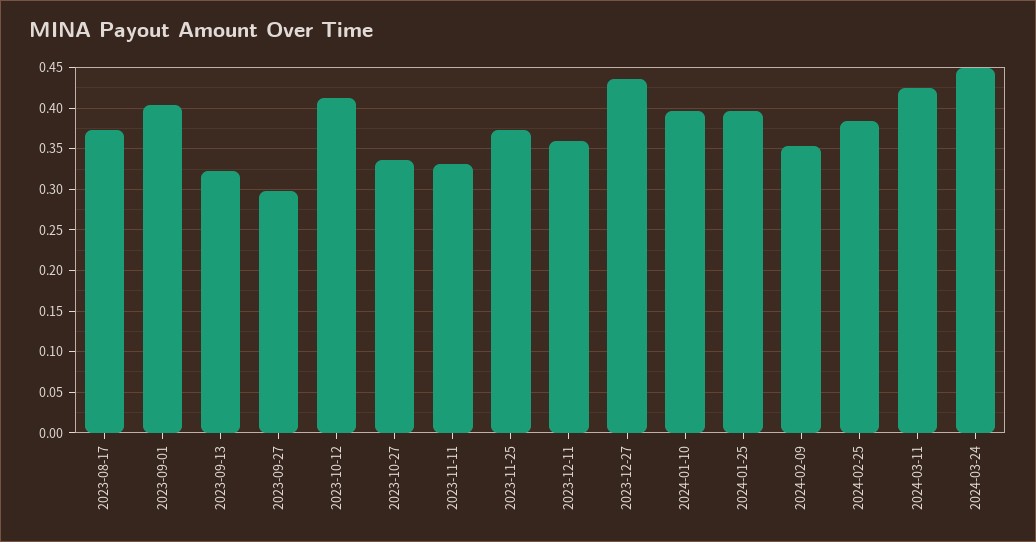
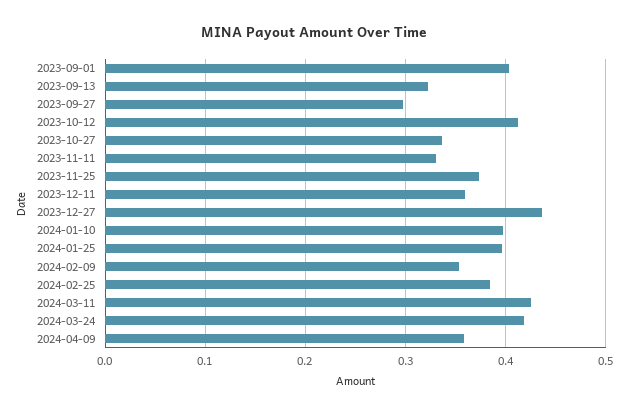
2023-08-17: 0.37 -> none
2024-03-24: 0.45 -> 0.42
2024-04-09: none -> 0.36

